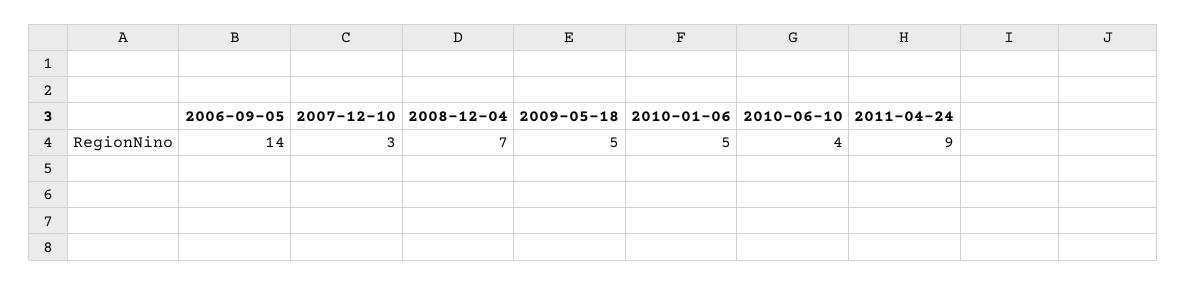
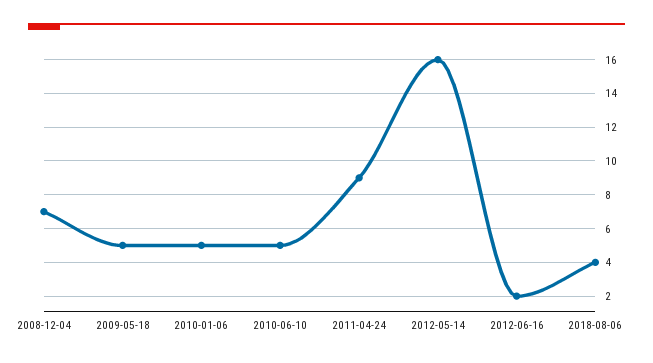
2006-09-05: 14 -> none
2007-12-10: 3 -> none
2010-06-10: 4 -> 5
2012-05-14: none -> 16
2012-06-16: none -> 2
2018-08-06: none -> 4

